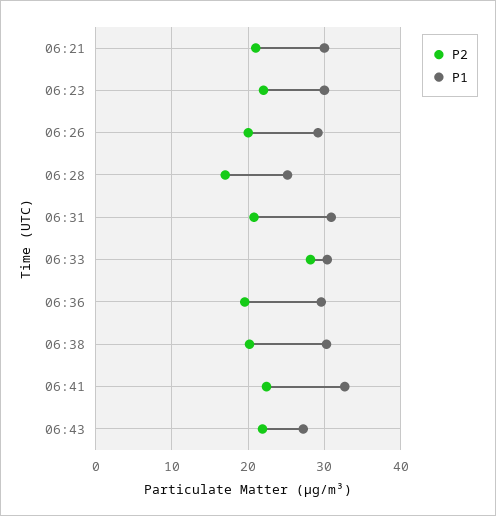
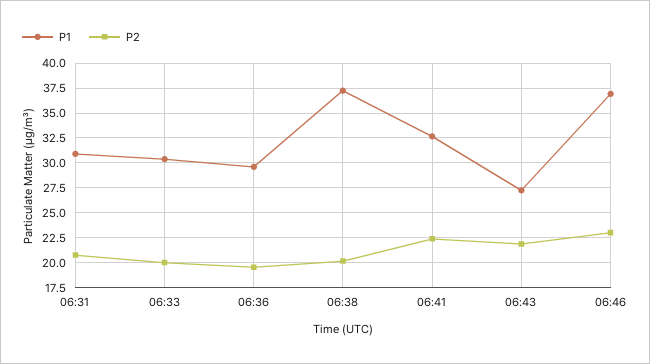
P2, 06:21: 21 -> none
P1, 06:21: 30 -> none
P2, 06:23: 22 -> none
P1, 06:23: 30 -> none
P2, 06:26: 20 -> none
P1, 06:26: 29 -> none
P2, 06:28: 17 -> none
P1, 06:28: 25 -> none
P2, 06:33: 28 -> 20
P1, 06:38: 30 -> 37.5
P1, 06:46: none -> 37.5
P2, 06:46: none -> 22.5

